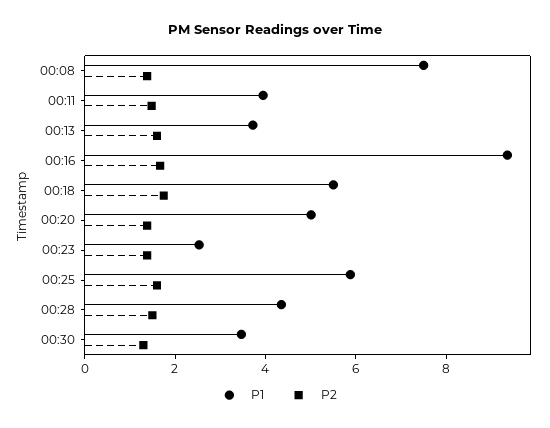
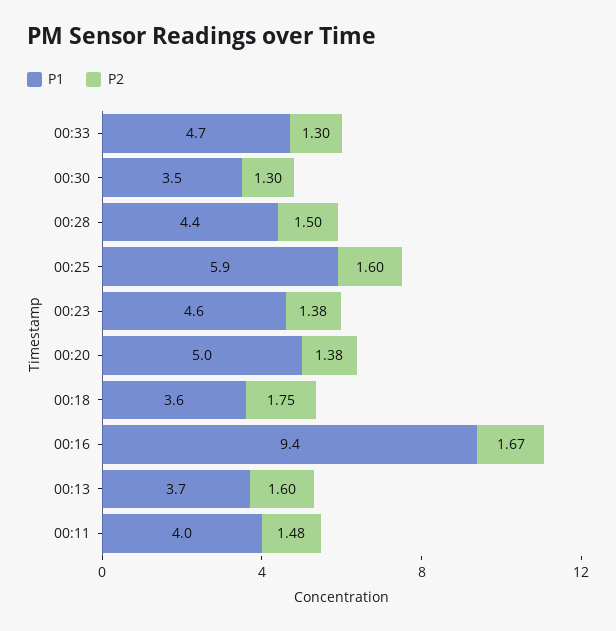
P1, 00:08: 7.5 -> none
P2, 00:08: 1.5 -> none
P1, 00:18: 5.5 -> 3.6
P1, 00:23: 2.5 -> 4.6
P1, 00:33: none -> 4.7
P2, 00:33: none -> 1.3

